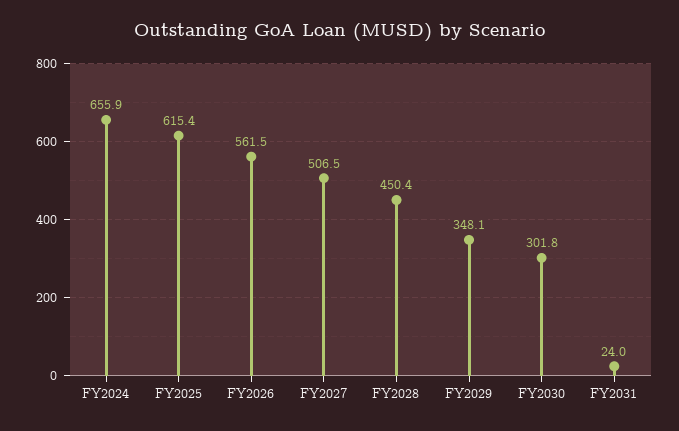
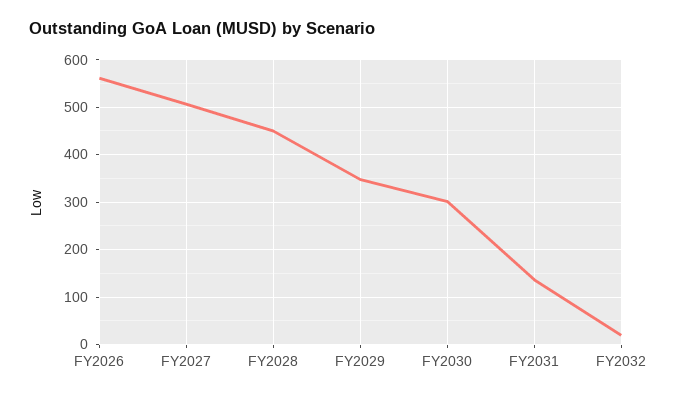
FY2024: 655.9 -> none
FY2025: 615.4 -> none
FY2031: 24 -> 140
FY2032: none -> 20

